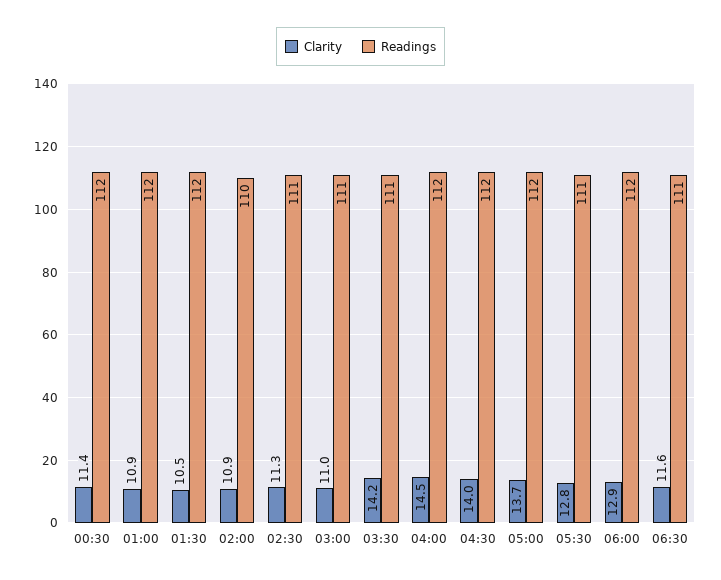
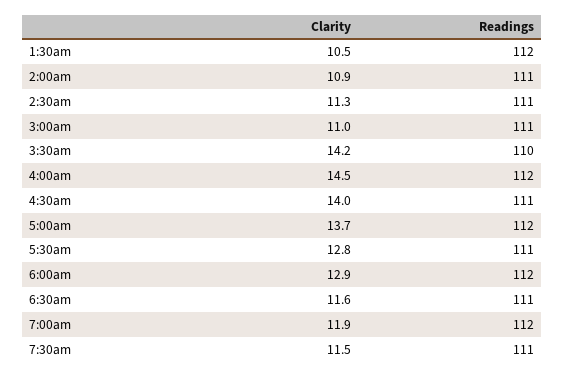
Clarity, 00:30: 11.4 -> none
Readings, 00:30: 112 -> none
Clarity, 01:00: 10.9 -> none
Readings, 01:00: 112 -> none
Readings, 02:00: 110 -> 111
Readings, 03:30: 111 -> 110
Readings, 04:30: 112 -> 111
Clarity, 7:00am: none -> 11.9
Readings, 7:00am: none -> 112
Clarity, 7:30am: none -> 11.5
Readings, 7:30am: none -> 111

